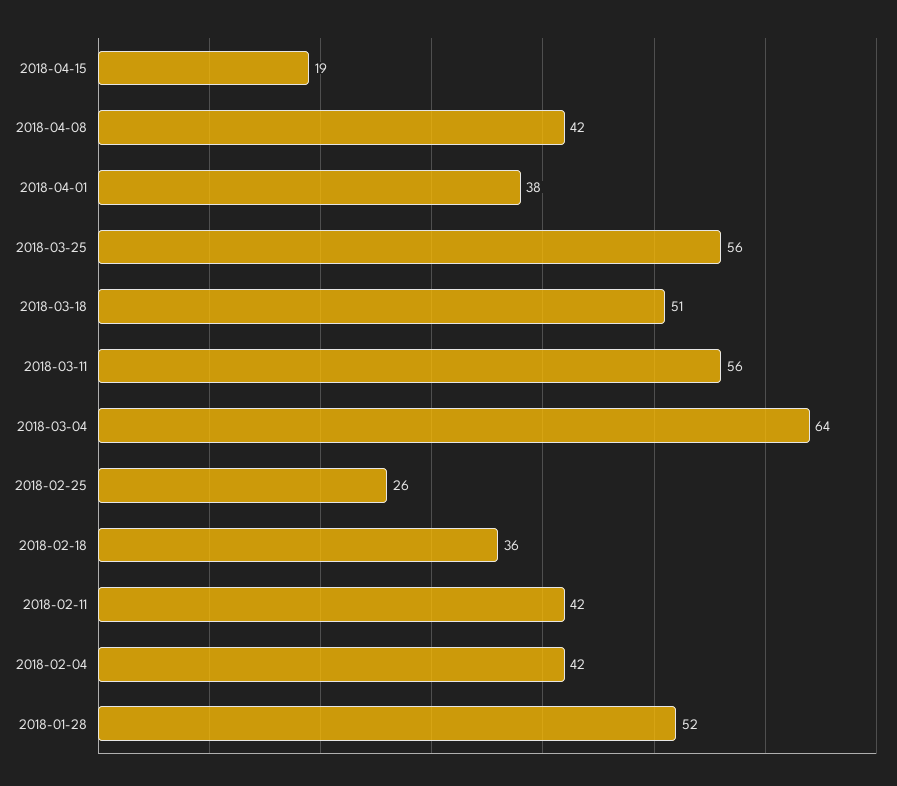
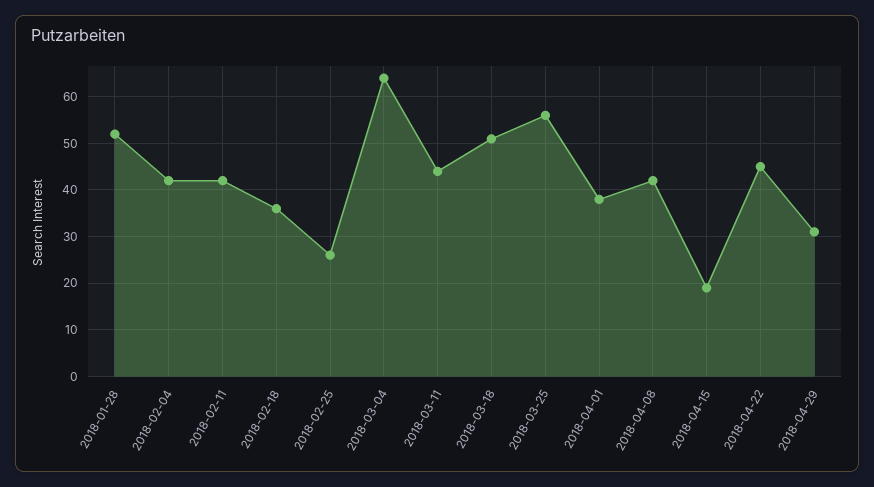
2018-03-11: 56 -> 45
2018-04-22: none -> 45
2018-04-29: none -> 30

